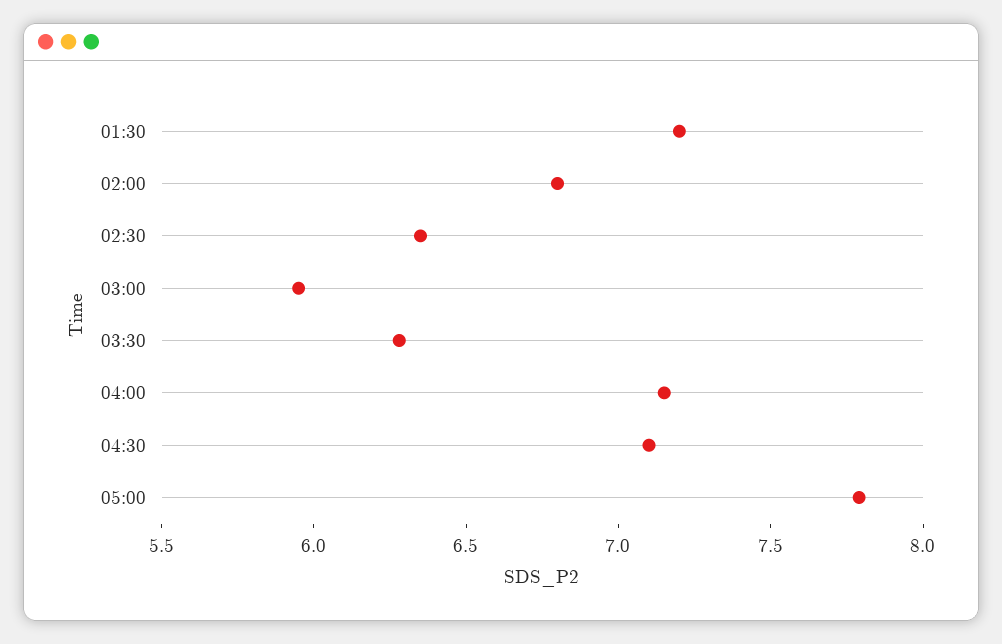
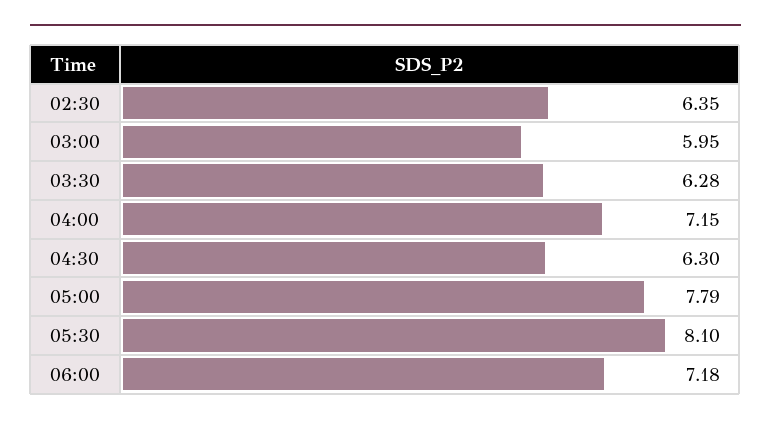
01:30: 7.2 -> none
02:00: 6.8 -> none
04:30: 7.1 -> 6.3
05:30: none -> 8.1
06:00: none -> 7.18

